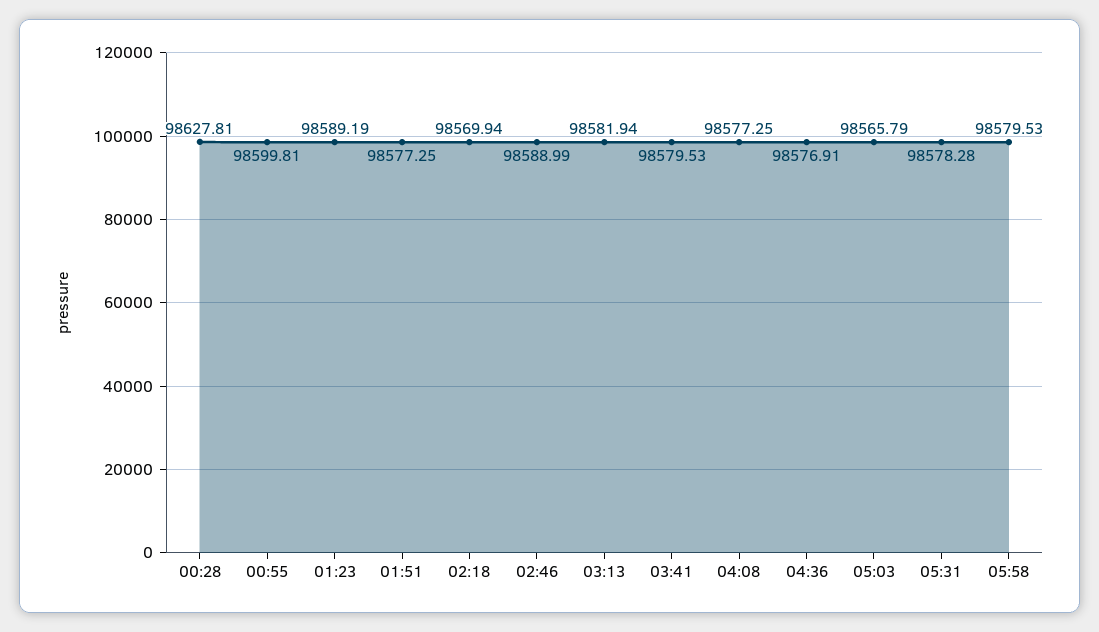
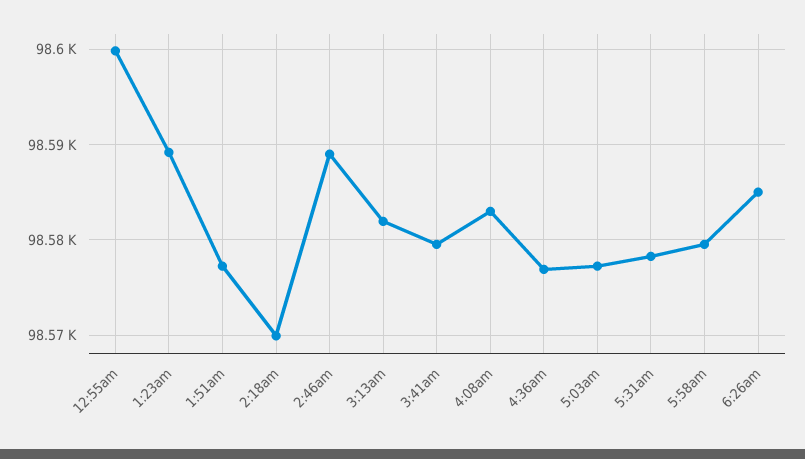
00:28: 98627.81 -> none
04:08: 98577.25 -> 98583
05:03: 98565.79 -> 98577
6:26am: none -> 98585

